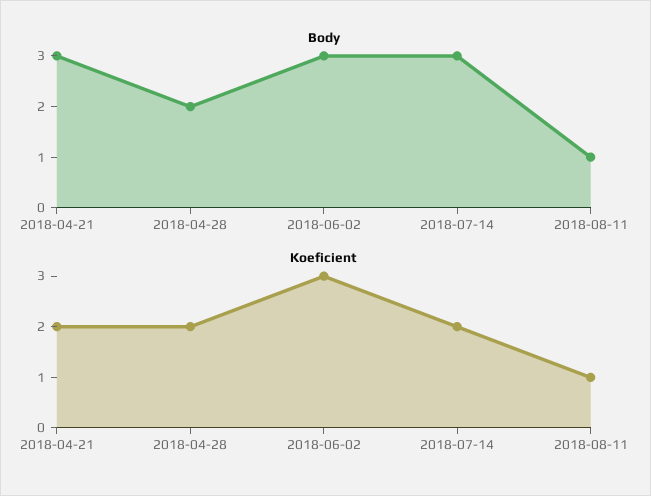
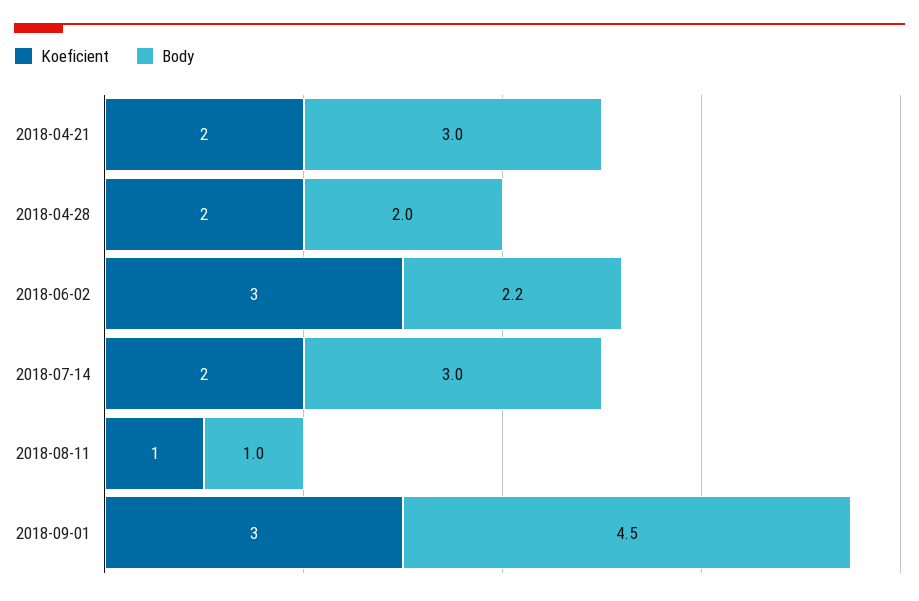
Body, 2018-06-02: 3 -> 2.2
Koeficient, 2018-09-01: none -> 3
Body, 2018-09-01: none -> 4.5

